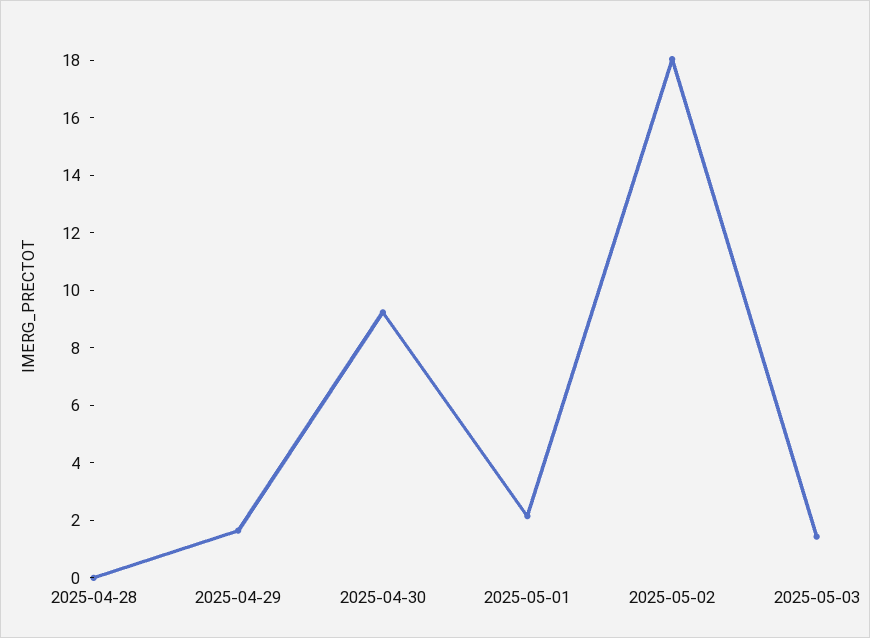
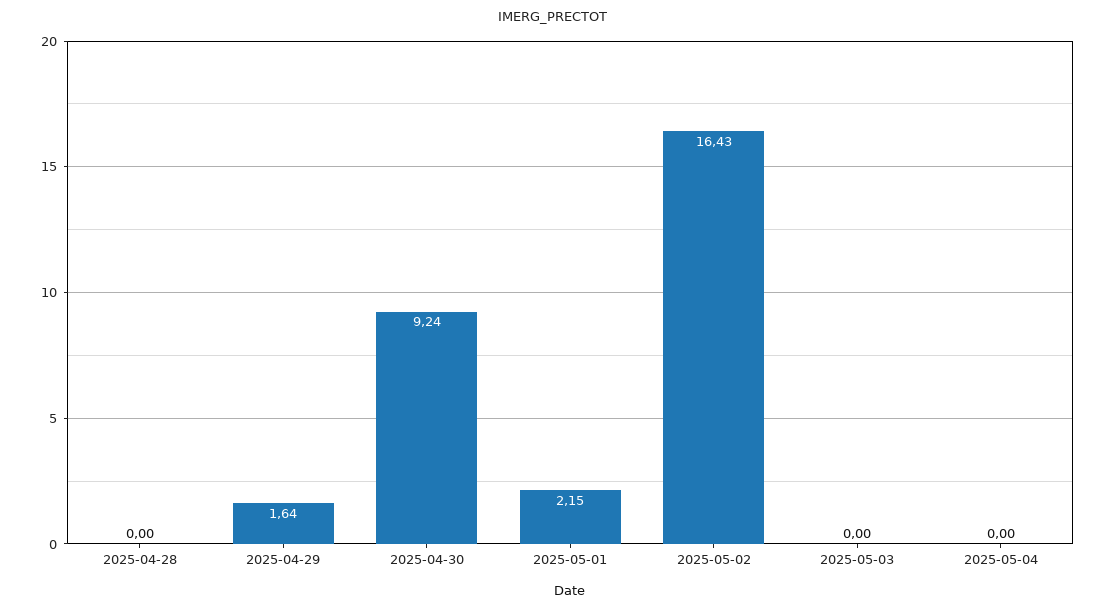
2025-05-02: 18 -> 16.43
2025-05-03: 1.5 -> 0
2025-05-04: none -> 0

